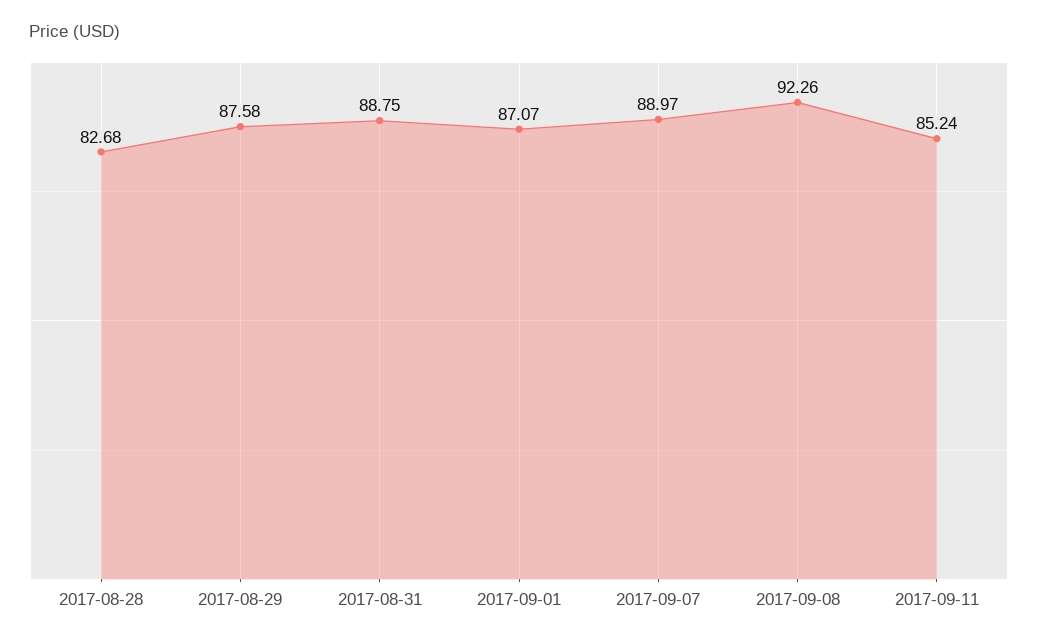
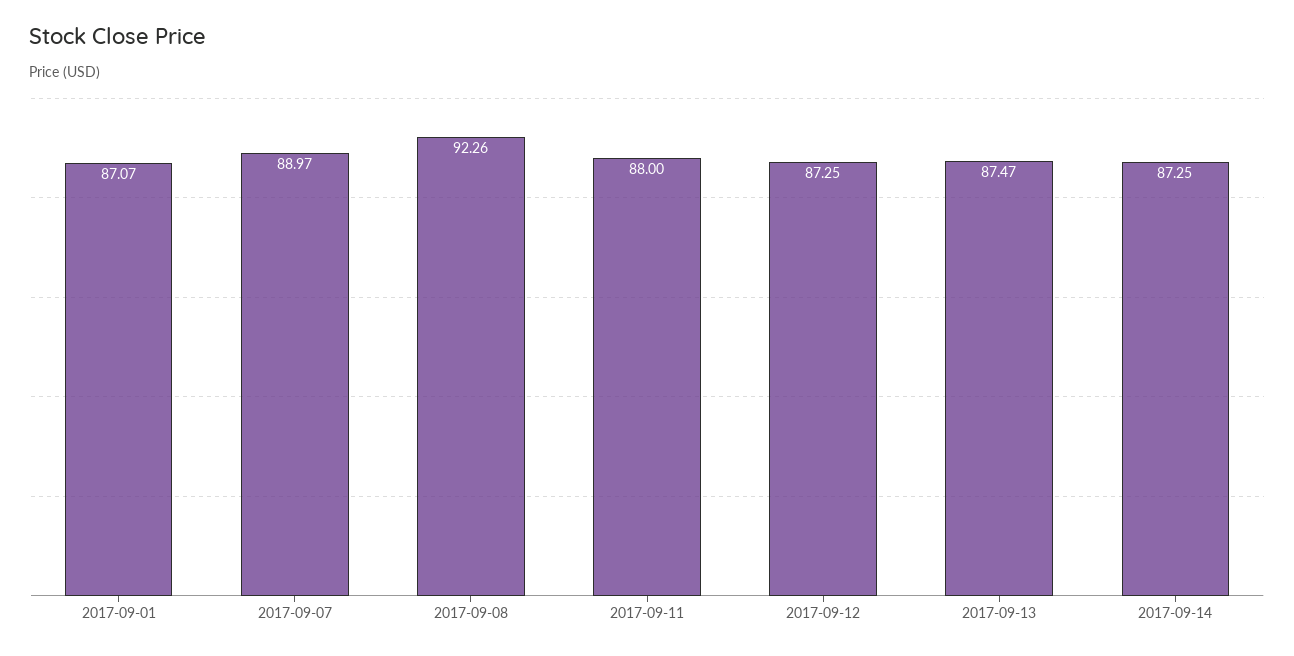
2017-08-28: 82.68 -> none
2017-08-29: 87.58 -> none
2017-08-31: 88.75 -> none
2017-09-11: 85.24 -> 88
2017-09-12: none -> 87.25
2017-09-13: none -> 87.47
2017-09-14: none -> 87.25

